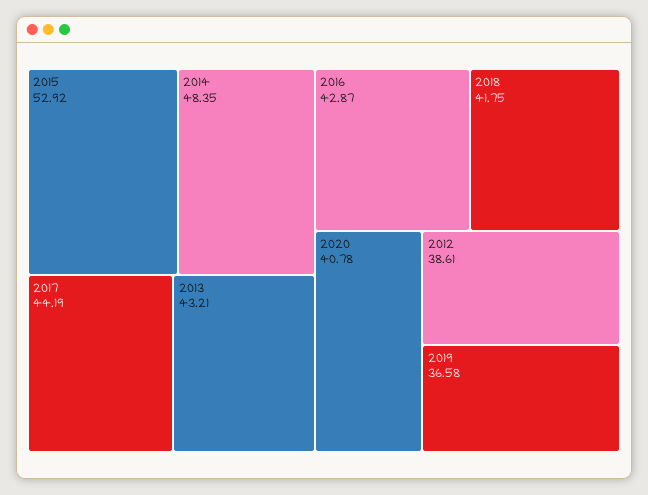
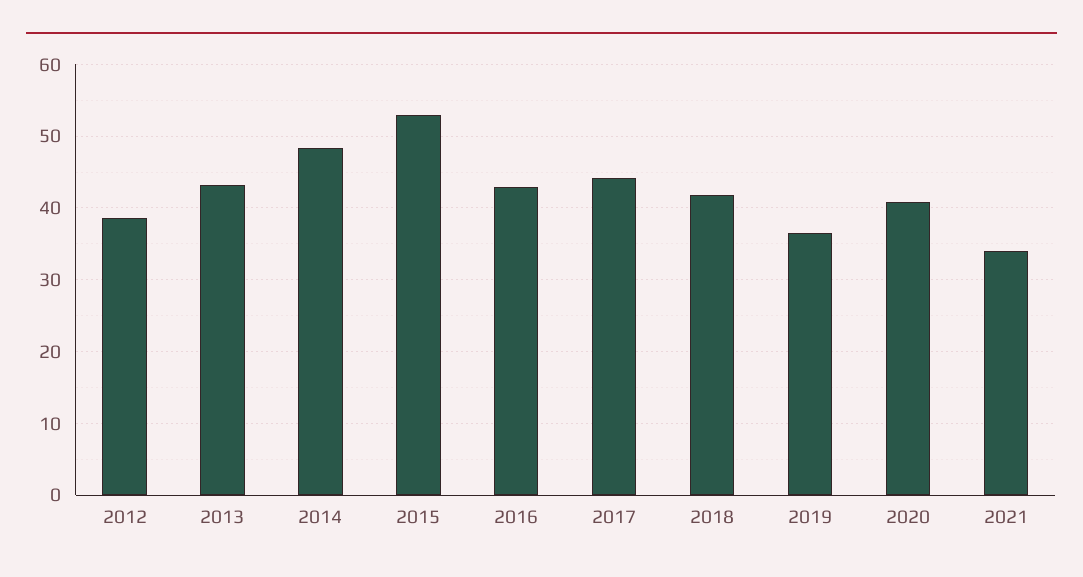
2021: none -> 34

